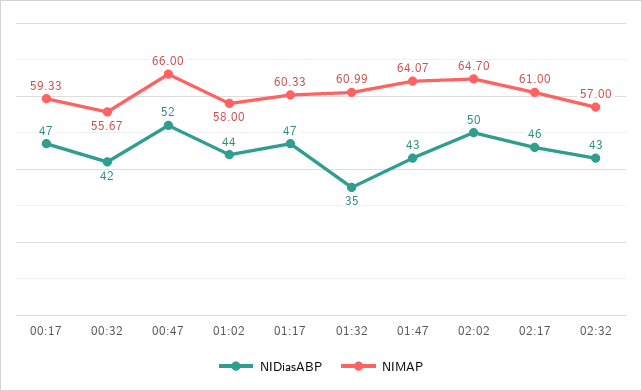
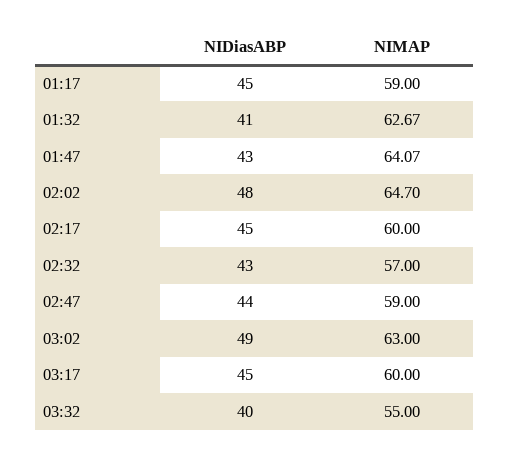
NIDiasABP, 00:17: 47 -> none
NIMAP, 00:17: 59.33 -> none
NIDiasABP, 00:32: 42 -> none
NIMAP, 00:32: 55.67 -> none
NIDiasABP, 00:47: 52 -> none
NIMAP, 00:47: 66 -> none
NIDiasABP, 01:02: 44 -> none
NIMAP, 01:02: 58 -> none
NIDiasABP, 01:17: 47 -> 45
NIMAP, 01:17: 60.33 -> 59
NIDiasABP, 01:32: 35 -> 41
NIMAP, 01:32: 60.99 -> 62.67
NIDiasABP, 02:02: 50 -> 48
NIDiasABP, 02:17: 46 -> 45
NIMAP, 02:17: 61 -> 60
NIDiasABP, 02:47: none -> 44
NIMAP, 02:47: none -> 59
NIDiasABP, 03:02: none -> 49
NIMAP, 03:02: none -> 63
NIDiasABP, 03:17: none -> 45
NIMAP, 03:17: none -> 60
NIDiasABP, 03:32: none -> 40
NIMAP, 03:32: none -> 55

